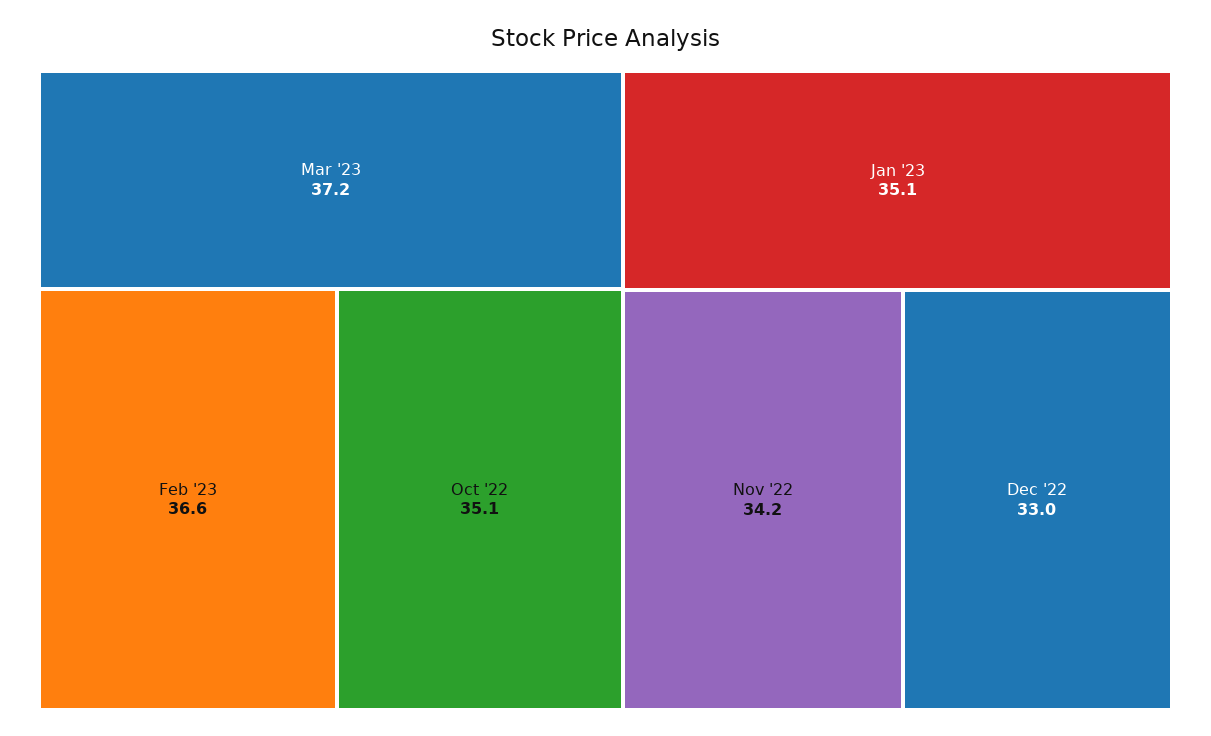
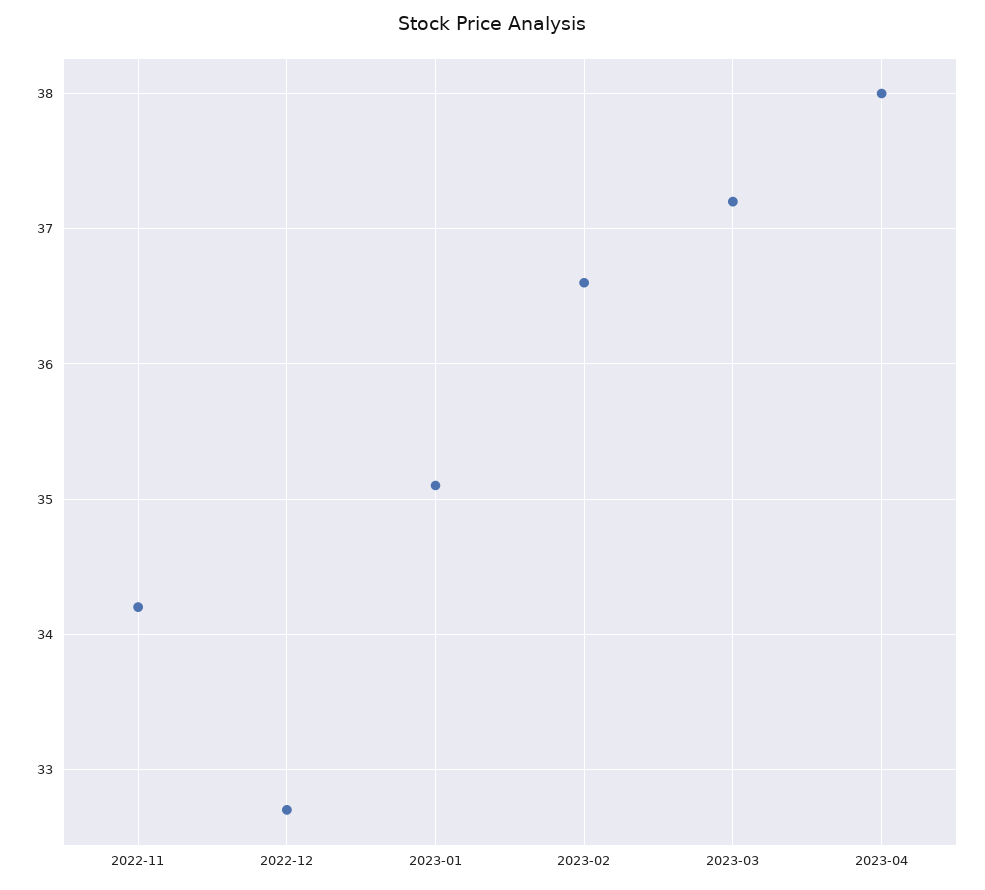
Oct '22: 35.1 -> none
Dec '22: 33 -> 32.7
2023-04: none -> 38

